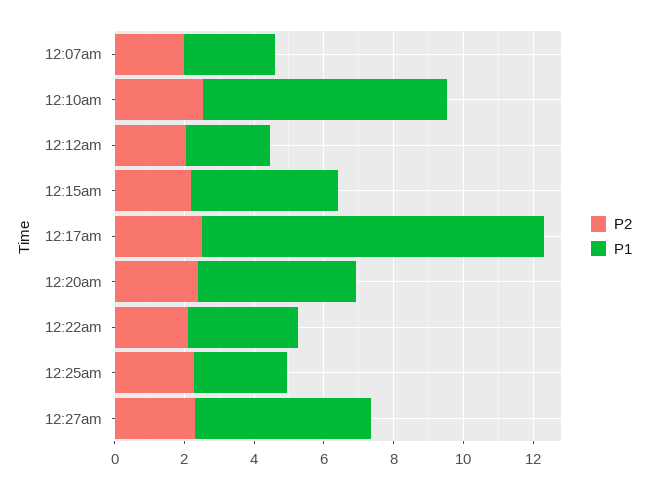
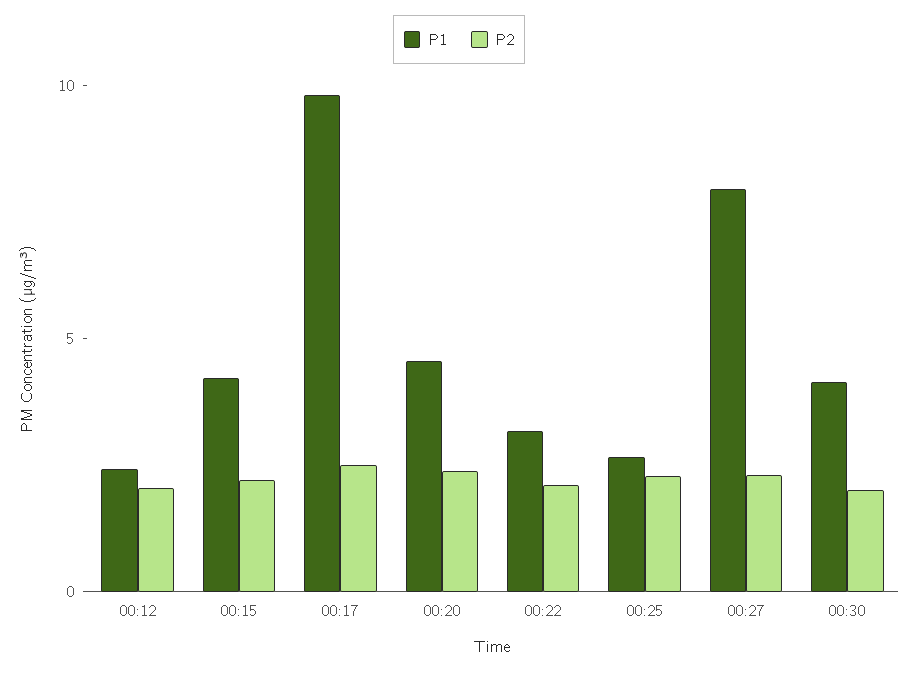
P2, 12:07am: 2 -> none
P1, 12:07am: 2.5 -> none
P2, 12:10am: 2.5 -> none
P1, 12:10am: 7 -> none
P1, 12:27am: 5 -> 8
P1, 00:30: none -> 4
P2, 00:30: none -> 2

